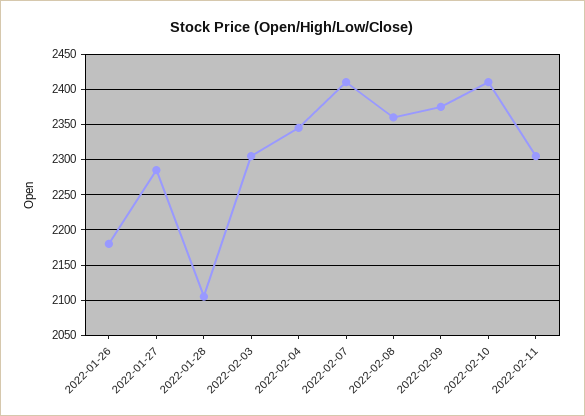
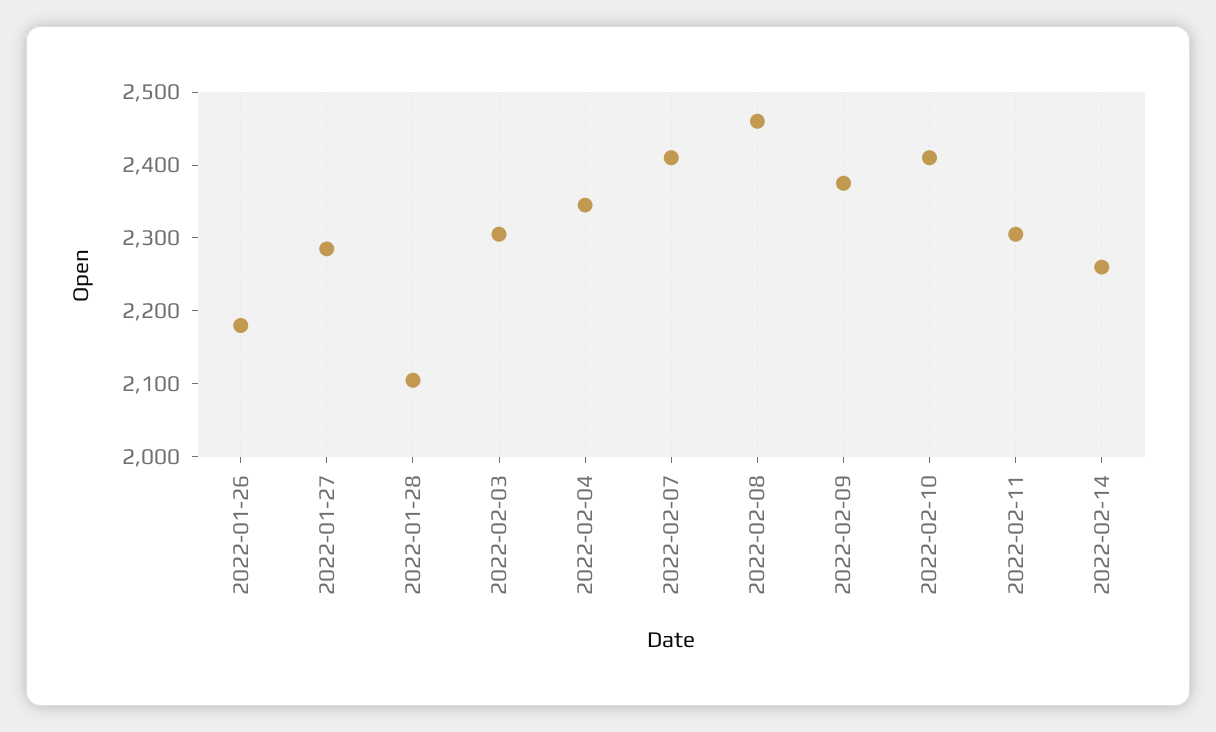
2022-02-08: 2360 -> 2460
2022-02-14: none -> 2260

